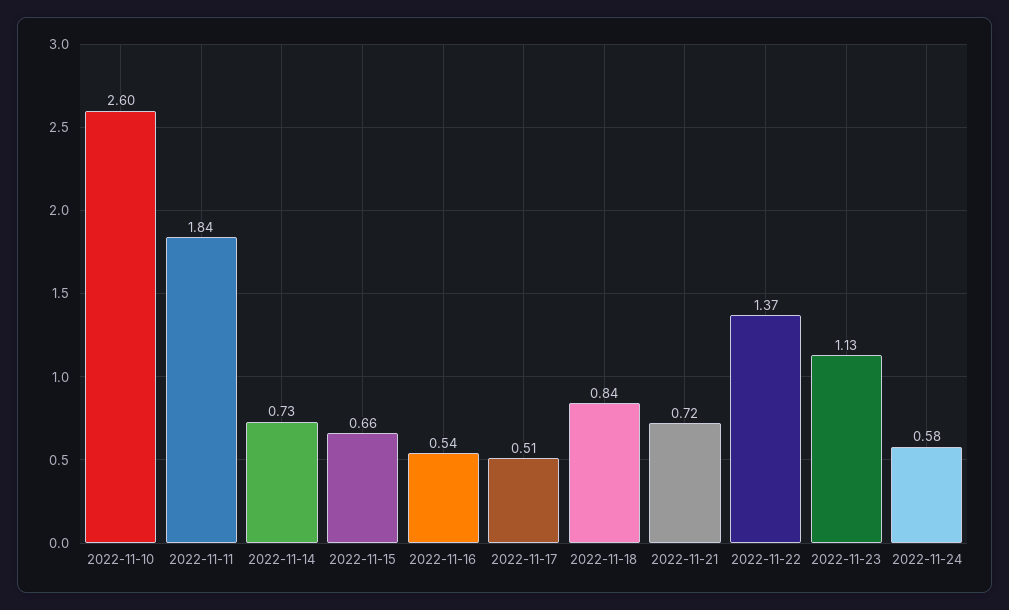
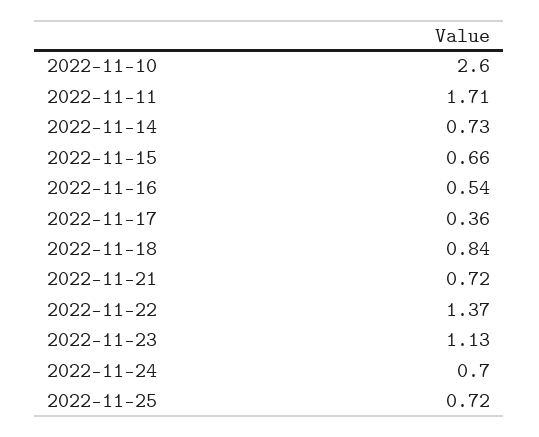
2022-11-11: 1.84 -> 1.71
2022-11-17: 0.51 -> 0.36
2022-11-24: 0.58 -> 0.7
2022-11-25: none -> 0.72

